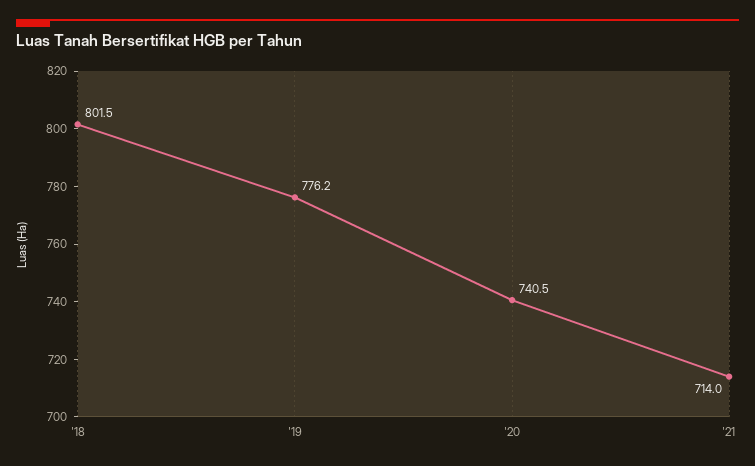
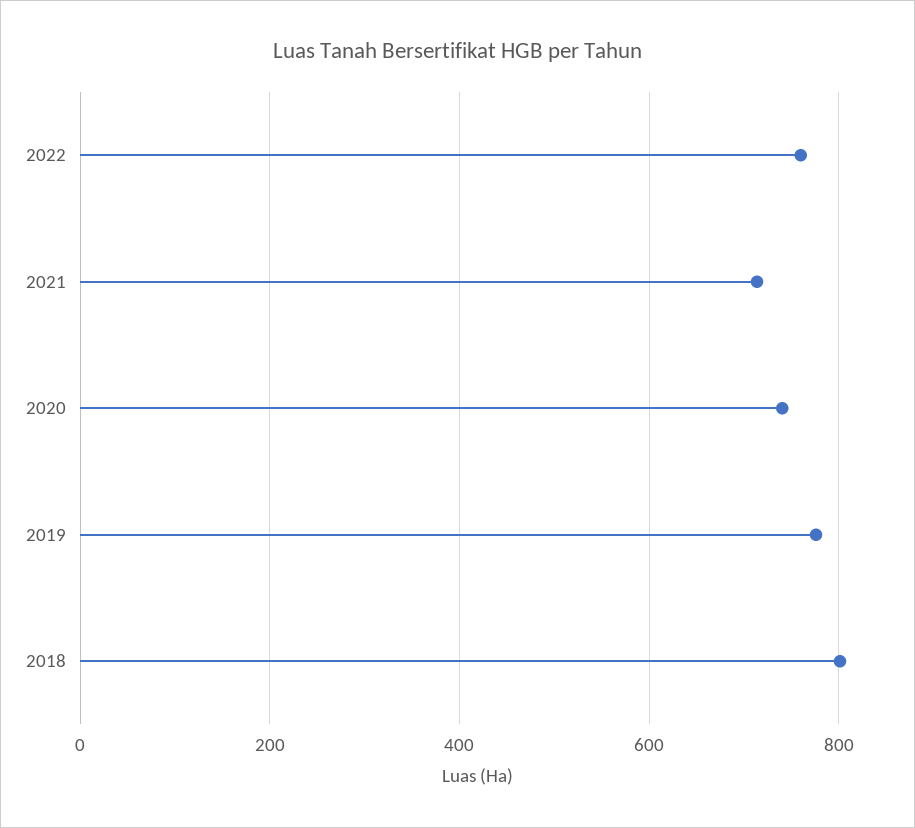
2022: none -> 760

